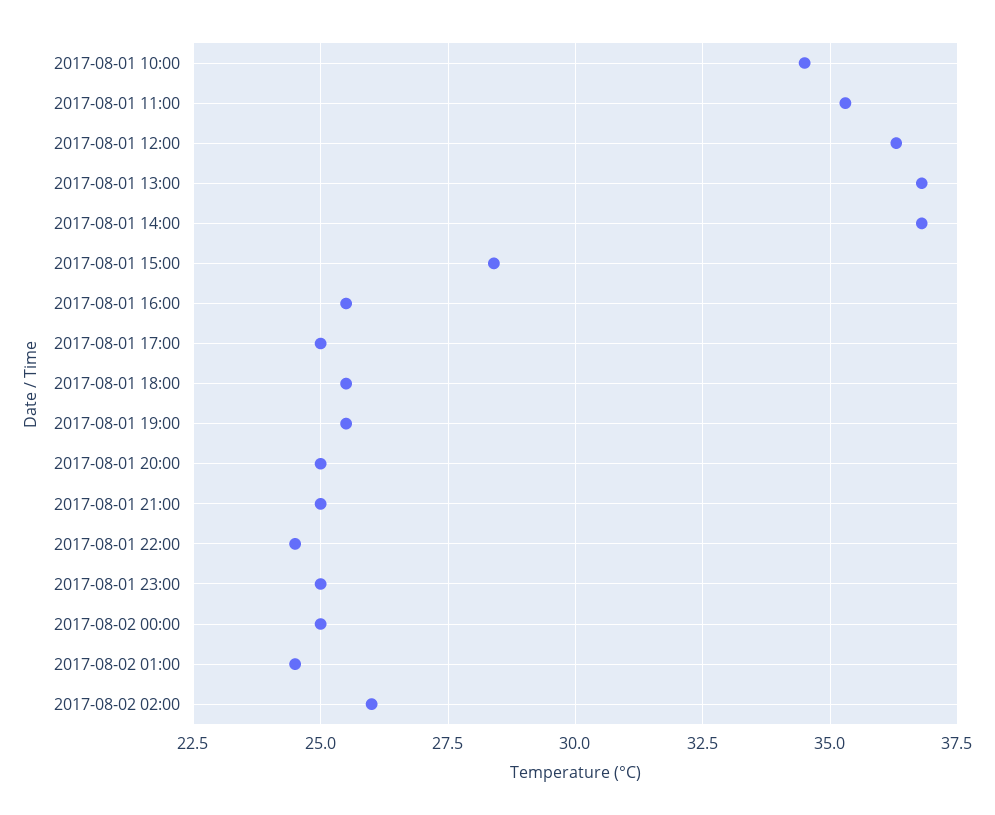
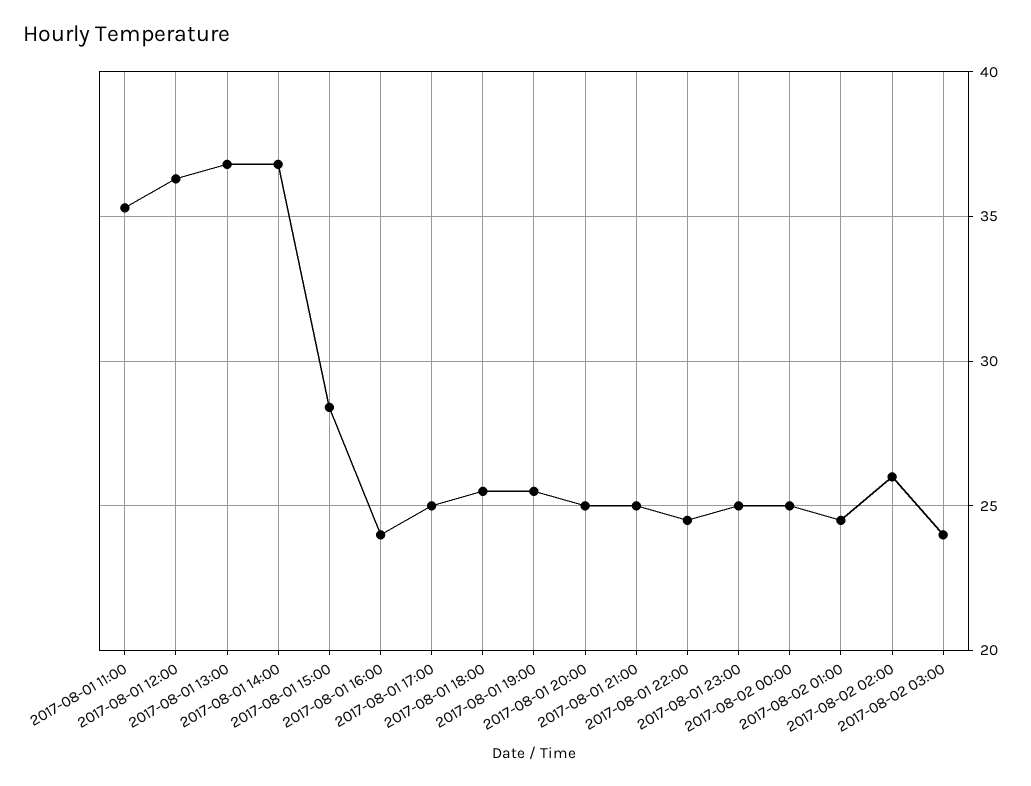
2017-08-01 10:00: 34.5 -> none
2017-08-01 16:00: 25.5 -> 24
2017-08-02 03:00: none -> 24

